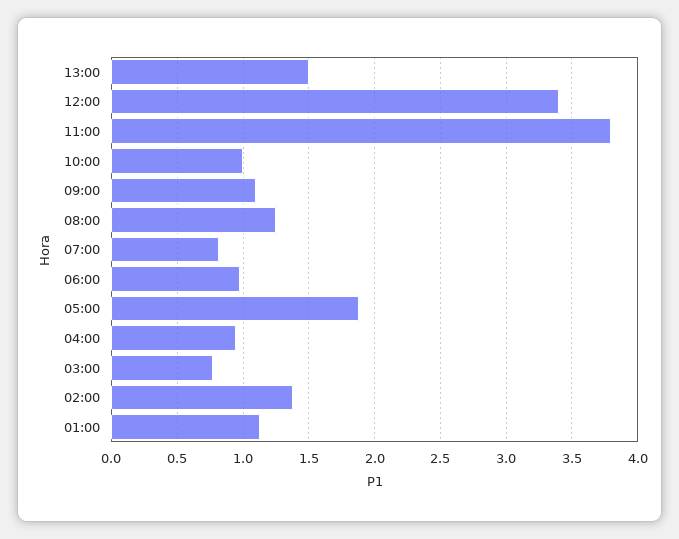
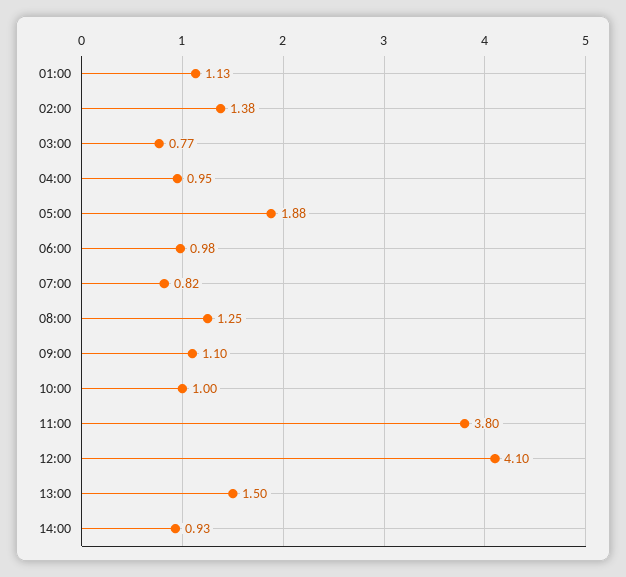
12:00: 3.4 -> 4.1
14:00: none -> 0.93

